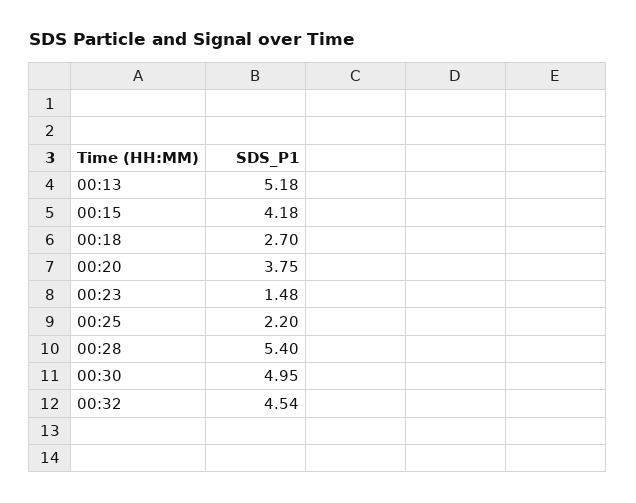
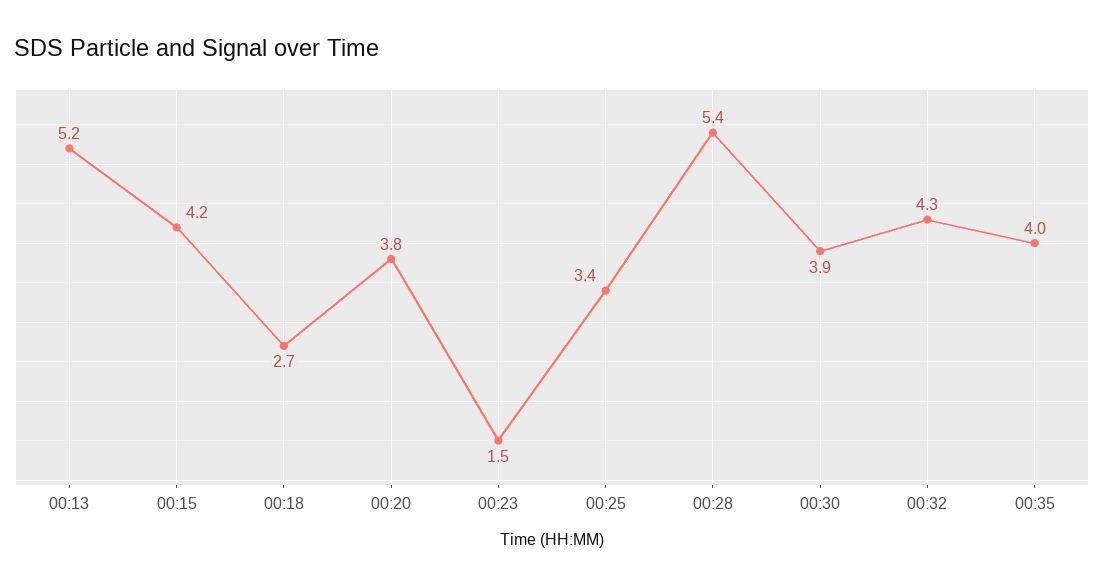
00:25: 2.2 -> 3.4
00:30: 4.95 -> 3.9
00:32: 4.54 -> 4.3
00:35: none -> 4

